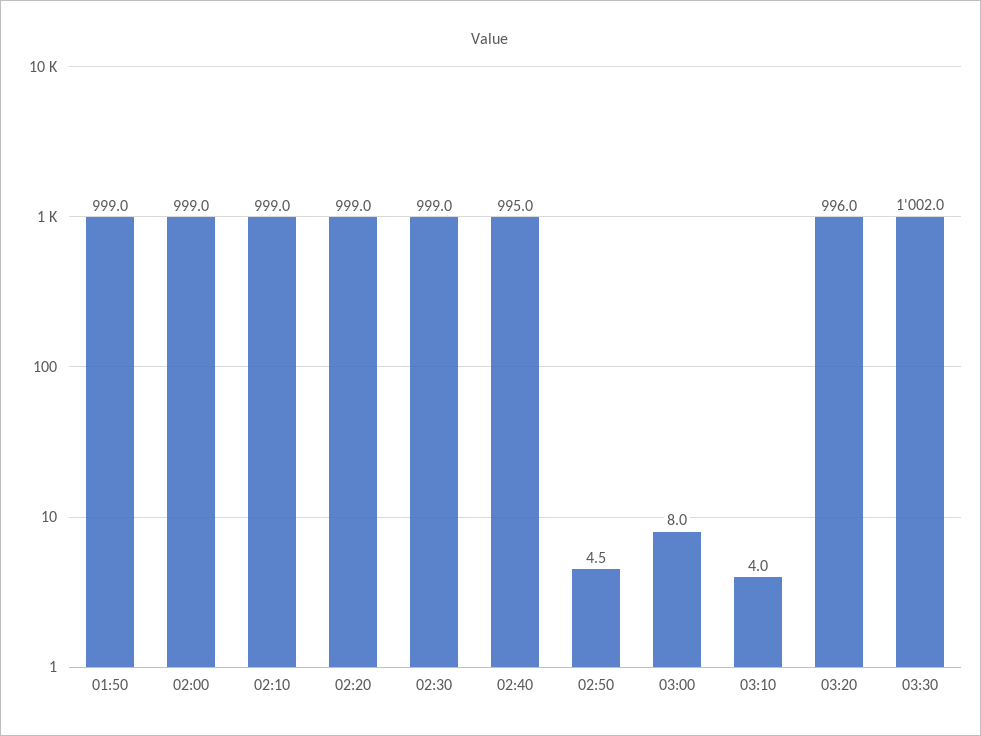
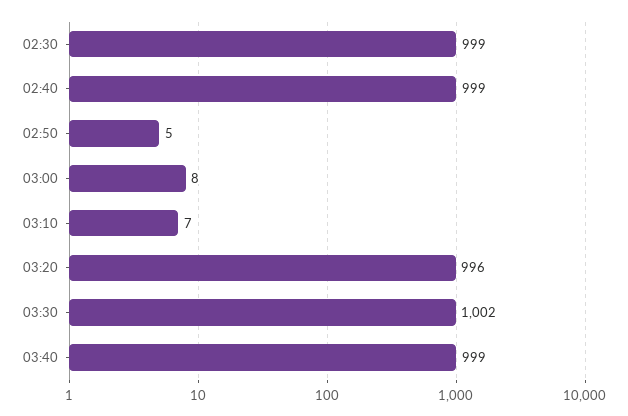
01:50: 999 -> none
02:00: 999 -> none
02:10: 999 -> none
02:20: 999 -> none
02:40: 995 -> 999
03:10: 4 -> 7
03:40: none -> 999

